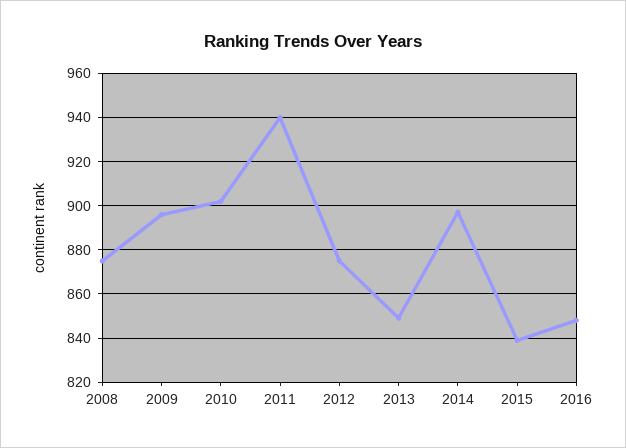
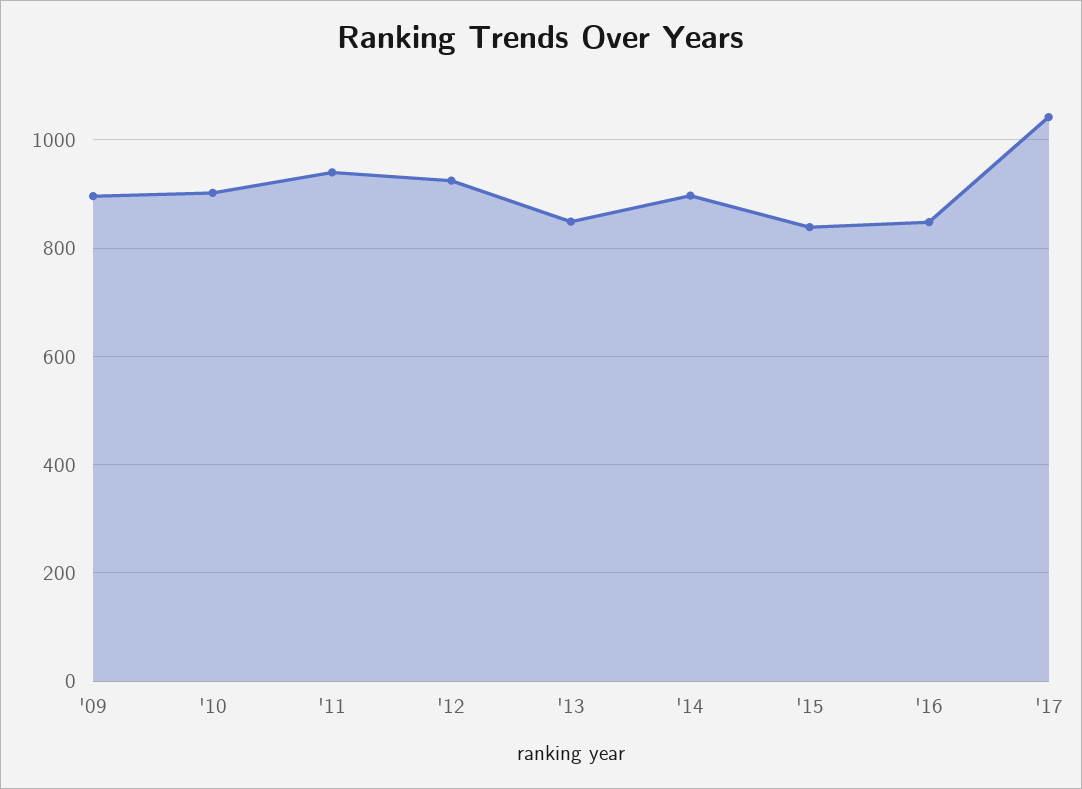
2008: 875 -> none
2012: 875 -> 920
'17: none -> 1040

